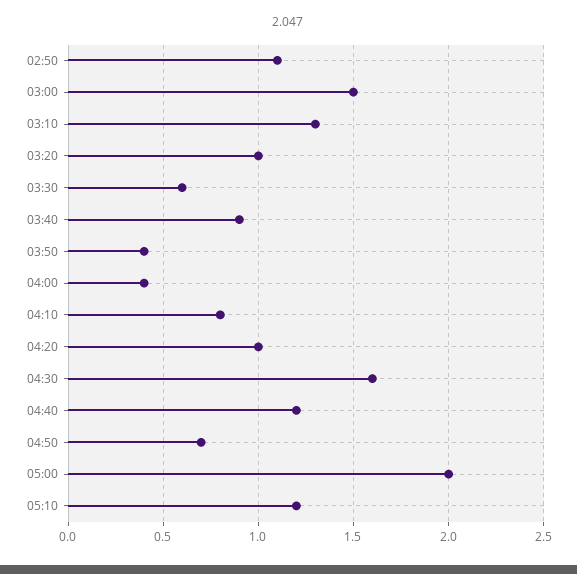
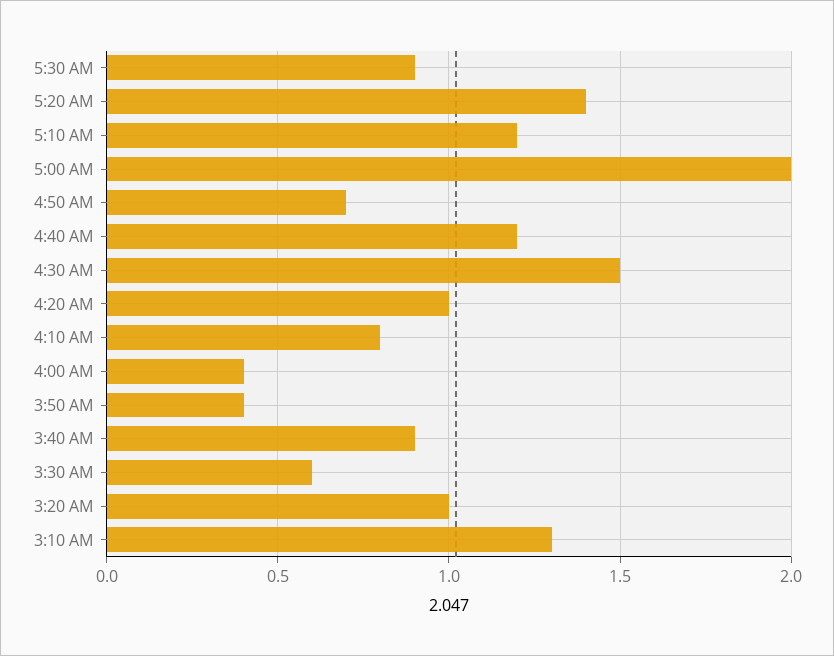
02:50: 1.1 -> none
03:00: 1.5 -> none
04:30: 1.6 -> 1.5
5:30 AM: none -> 0.9
5:20 AM: none -> 1.4

